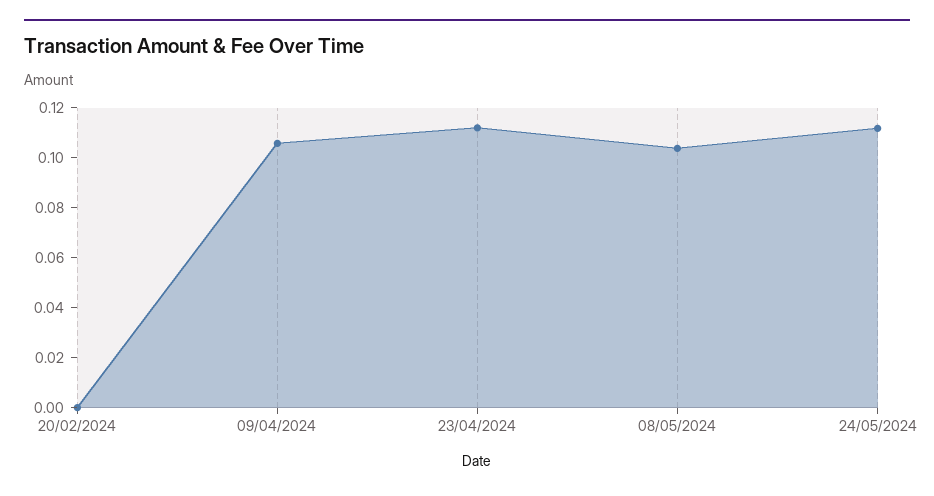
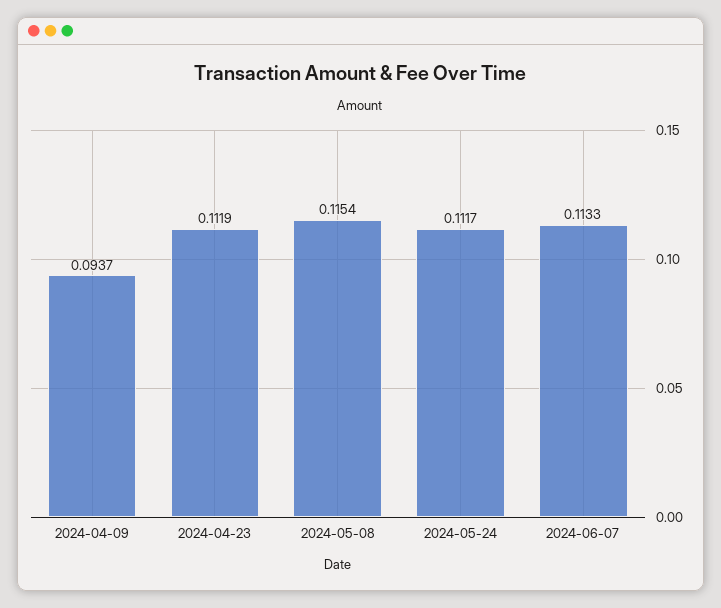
20/02/2024: 0 -> none
09/04/2024: 0.105 -> 0.0937
08/05/2024: 0.105 -> 0.1154
2024-06-07: none -> 0.1133

